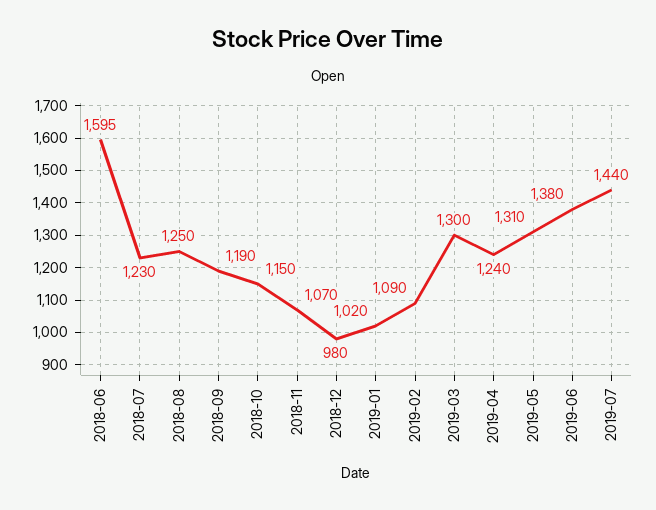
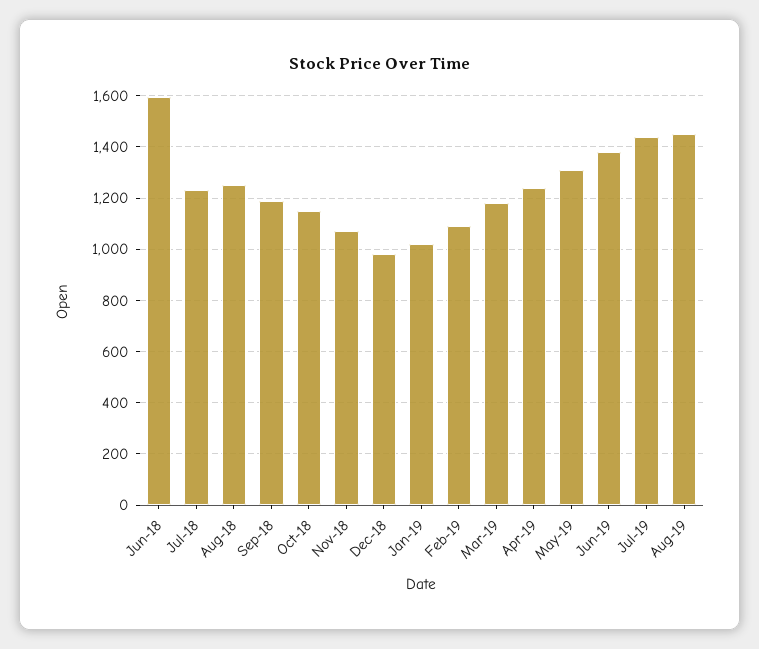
2019-03: 1300 -> 1175
Aug-19: none -> 1450

